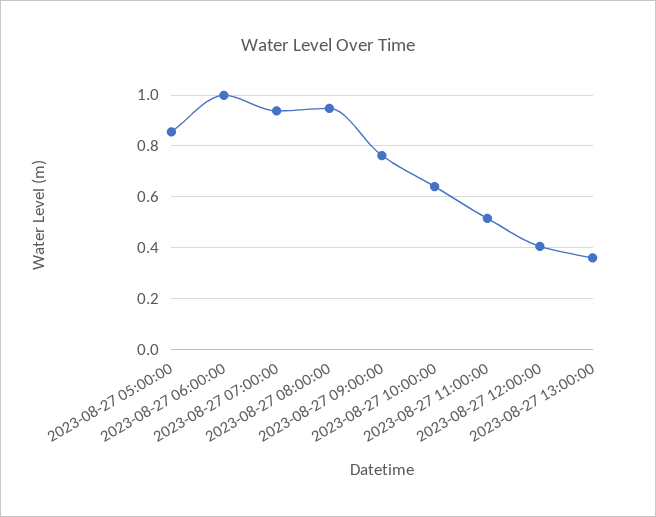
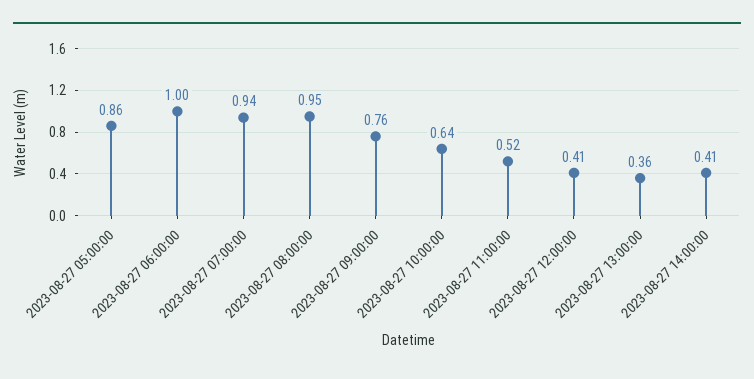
2023-08-27 14:00:00: none -> 0.41

